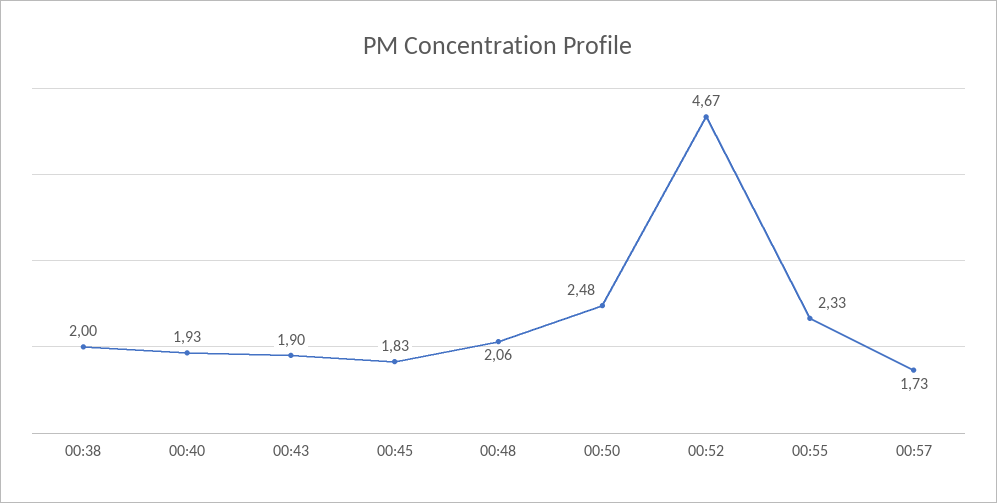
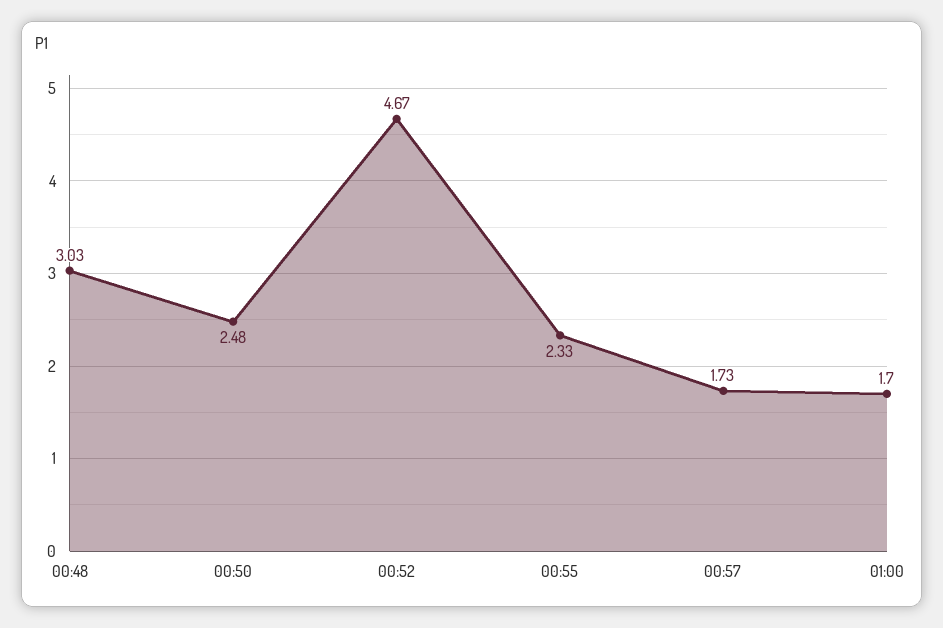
00:38: 2 -> none
00:40: 1.93 -> none
00:43: 1.9 -> none
00:45: 1.83 -> none
00:48: 2.06 -> 3.03
01:00: none -> 1.7

